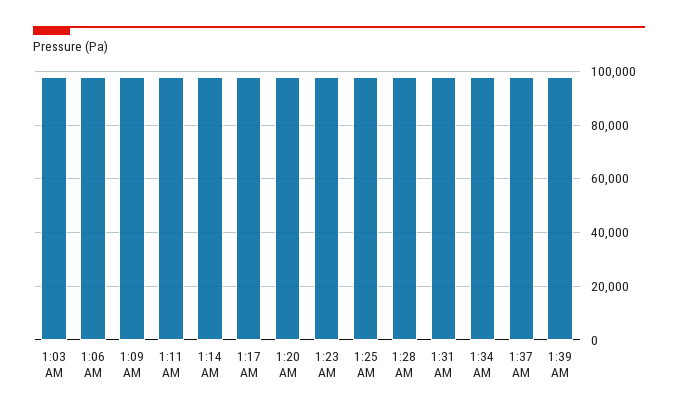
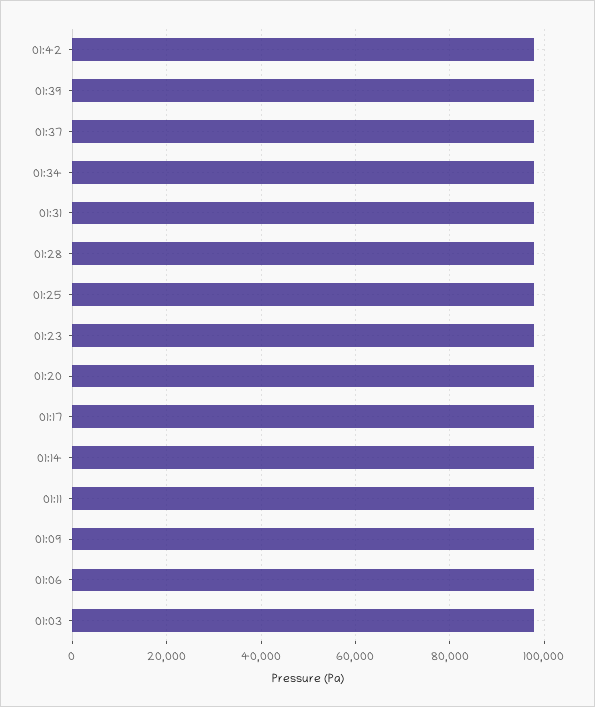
01:42: none -> 98000

